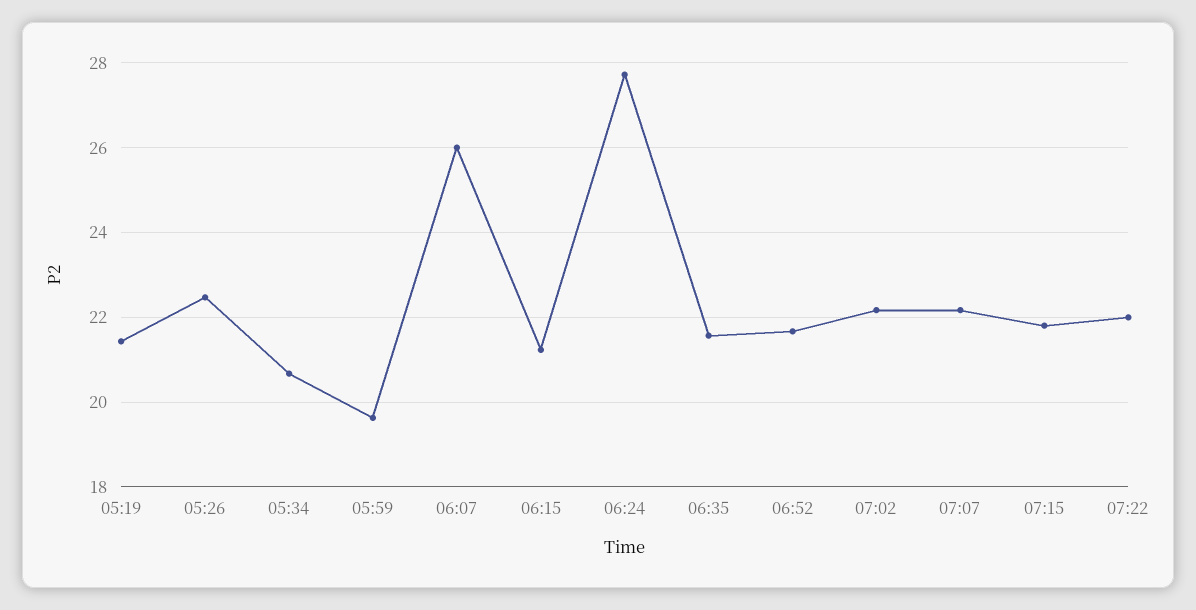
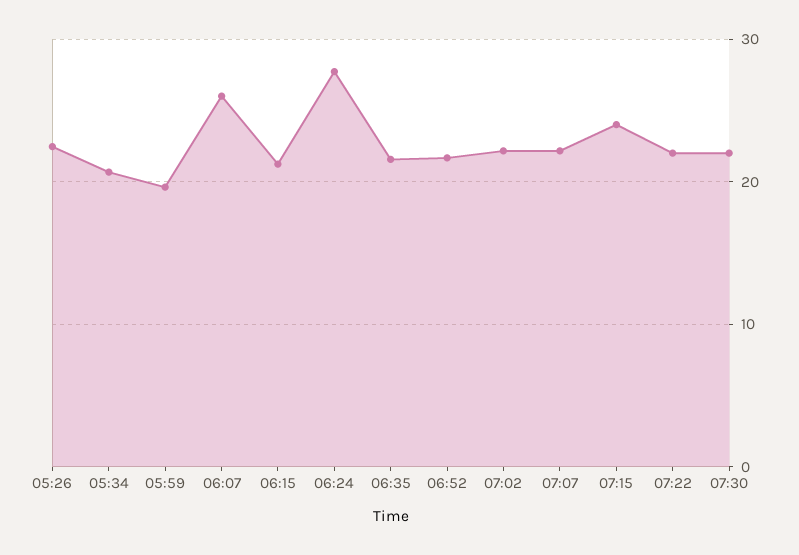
05:19: 21.4 -> none
07:15: 21.8 -> 24
07:30: none -> 22

